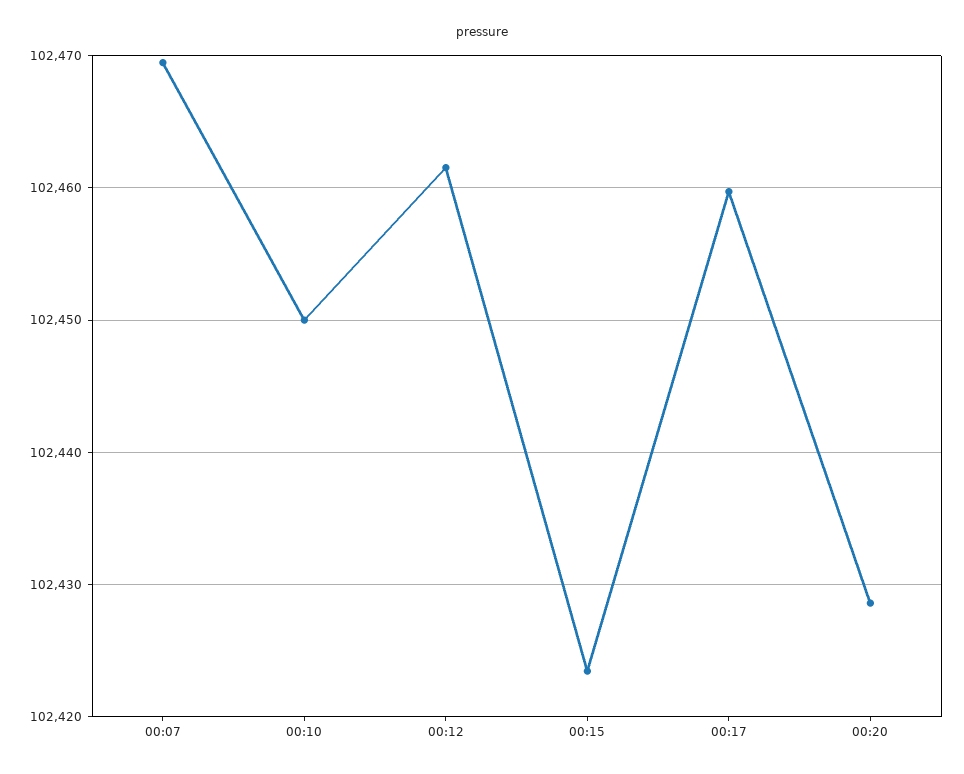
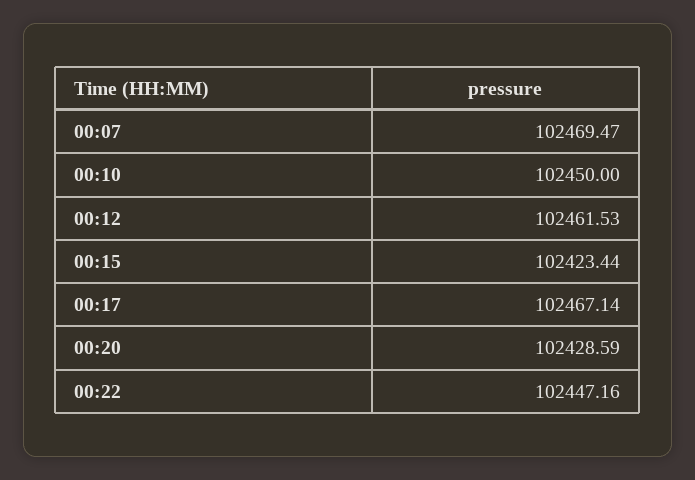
00:17: 102460 -> 102467.14
00:22: none -> 102447.16

